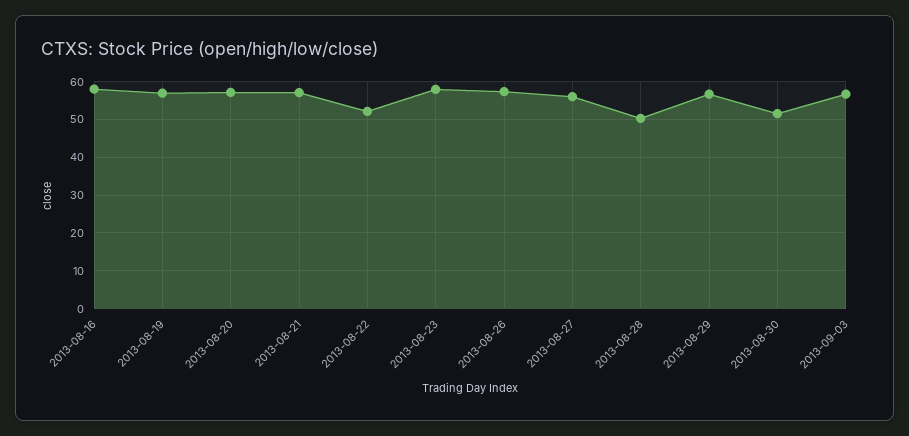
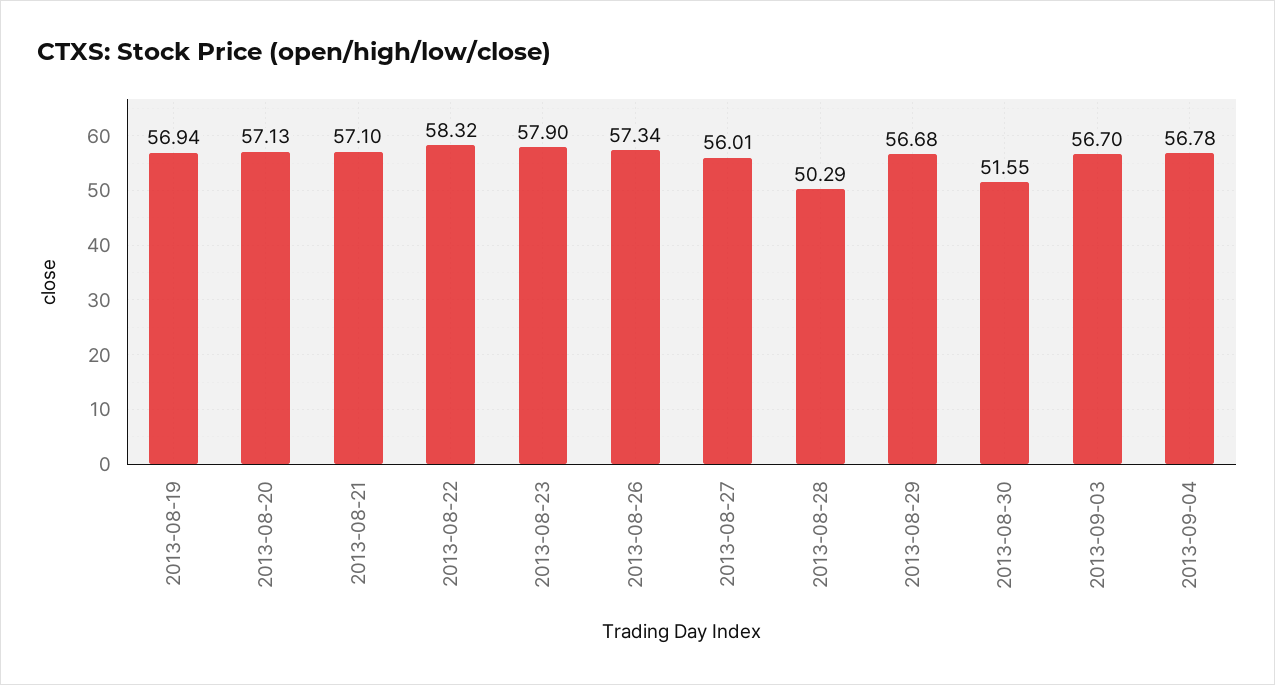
2013-08-16: 58 -> none
2013-08-22: 52 -> 58.32
2013-09-04: none -> 56.78

